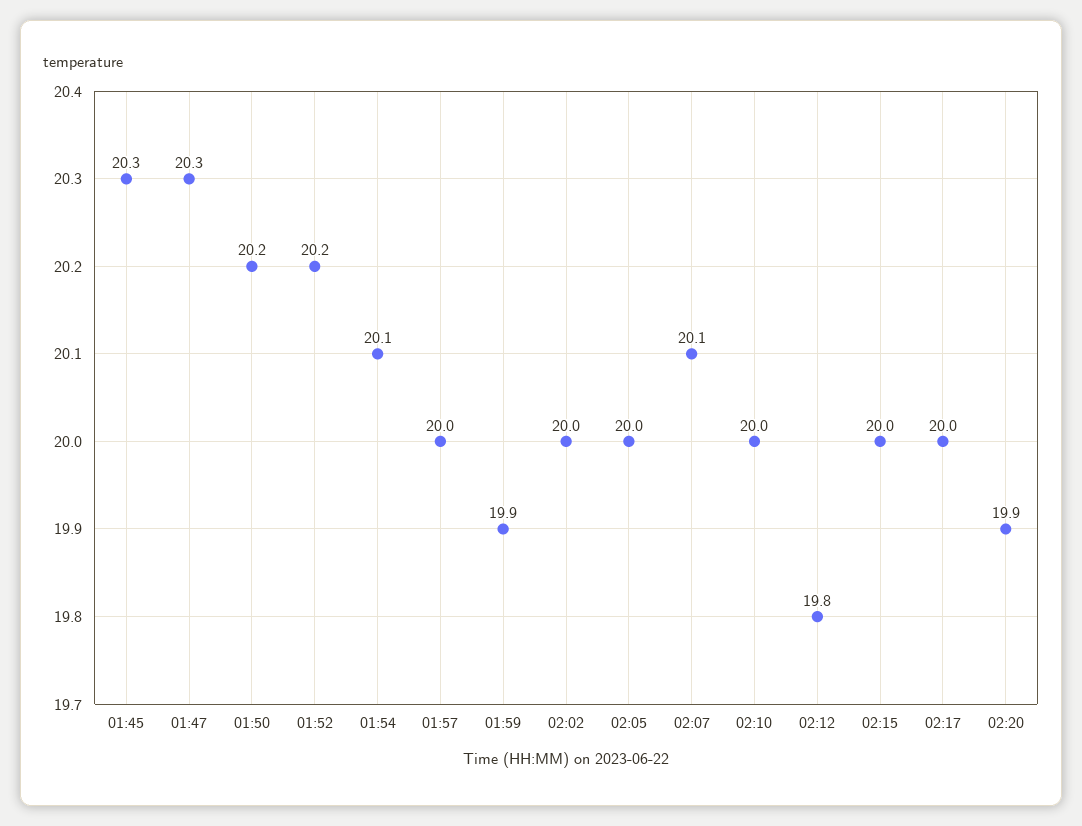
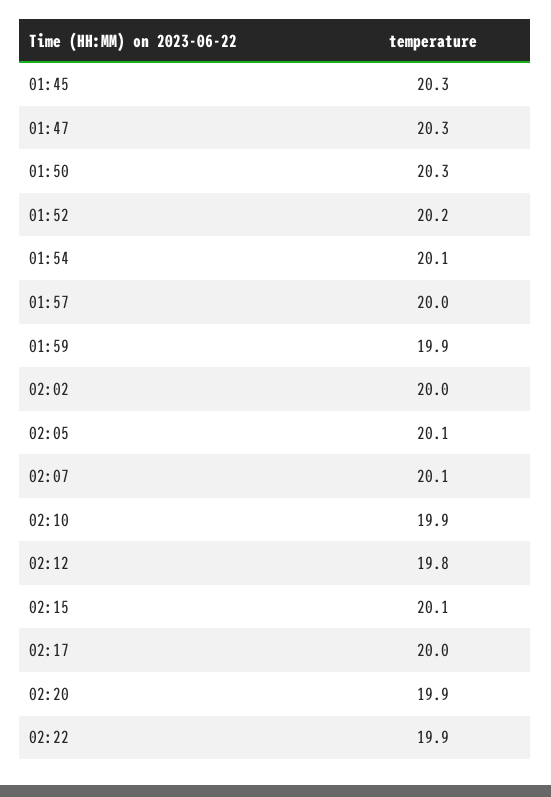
01:50: 20.2 -> 20.3
02:05: 20 -> 20.1
02:10: 20 -> 19.9
02:15: 20 -> 20.1
02:22: none -> 19.9

